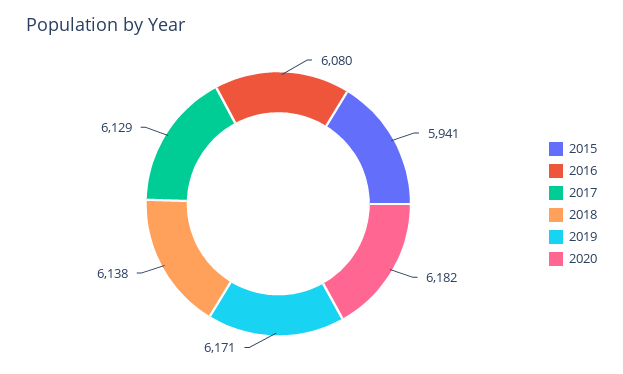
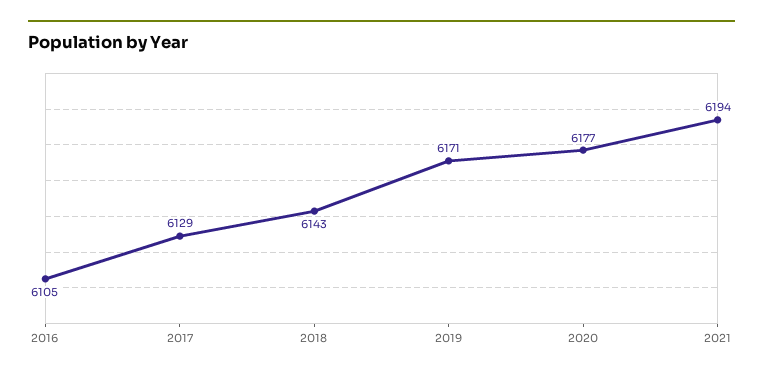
2015: 5941 -> none
2016: 6080 -> 6105
2018: 6138 -> 6143
2020: 6182 -> 6177
2021: none -> 6194

